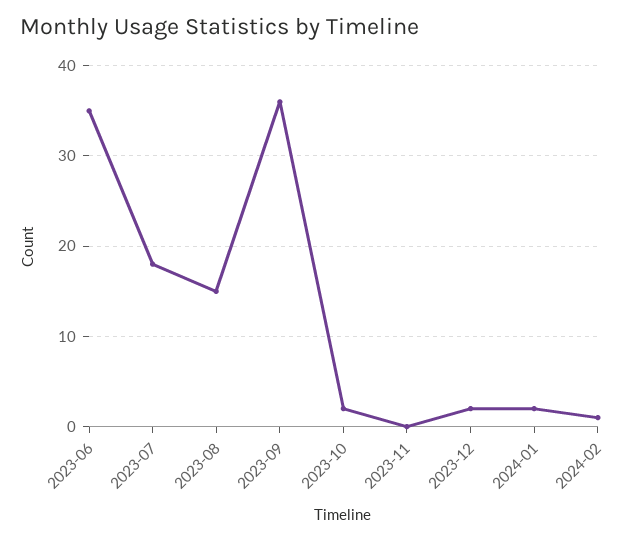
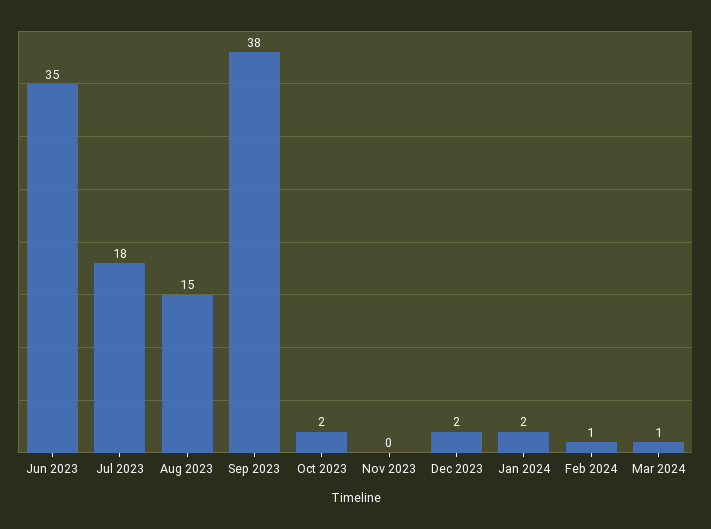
2023-09: 36 -> 38
Mar 2024: none -> 1

